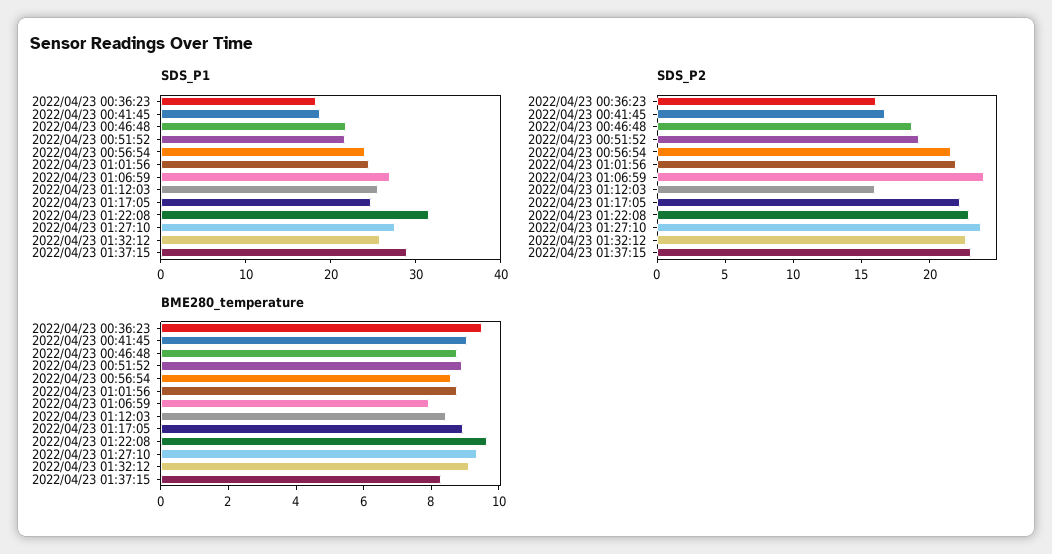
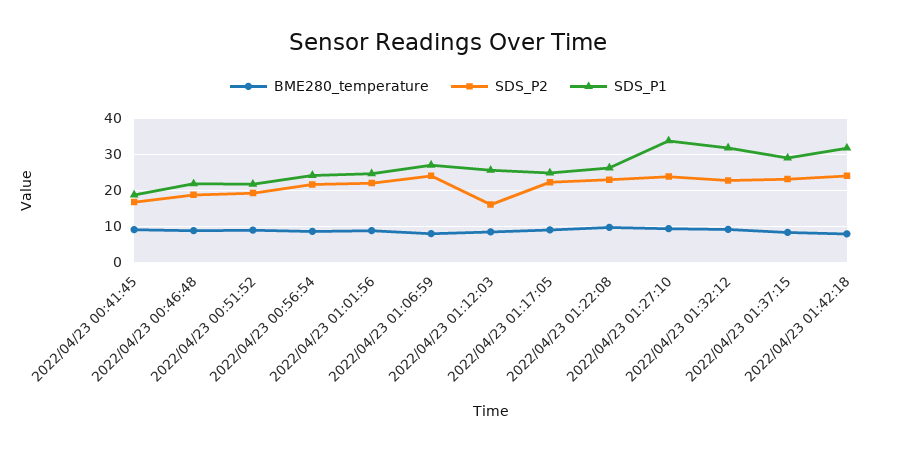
SDS_P1, 2022/04/23 00:36:23: 18 -> none
SDS_P1, 2022/04/23 01:22:08: 32 -> 26
SDS_P1, 2022/04/23 01:27:10: 28 -> 34
SDS_P1, 2022/04/23 01:32:12: 26 -> 32
SDS_P2, 2022/04/23 00:36:23: 16 -> none
BME280_temperature, 2022/04/23 00:36:23: 9.5 -> none
BME280_temperature, 2022/04/23 01:42:18: none -> 8
SDS_P2, 2022/04/23 01:42:18: none -> 24
SDS_P1, 2022/04/23 01:42:18: none -> 32

